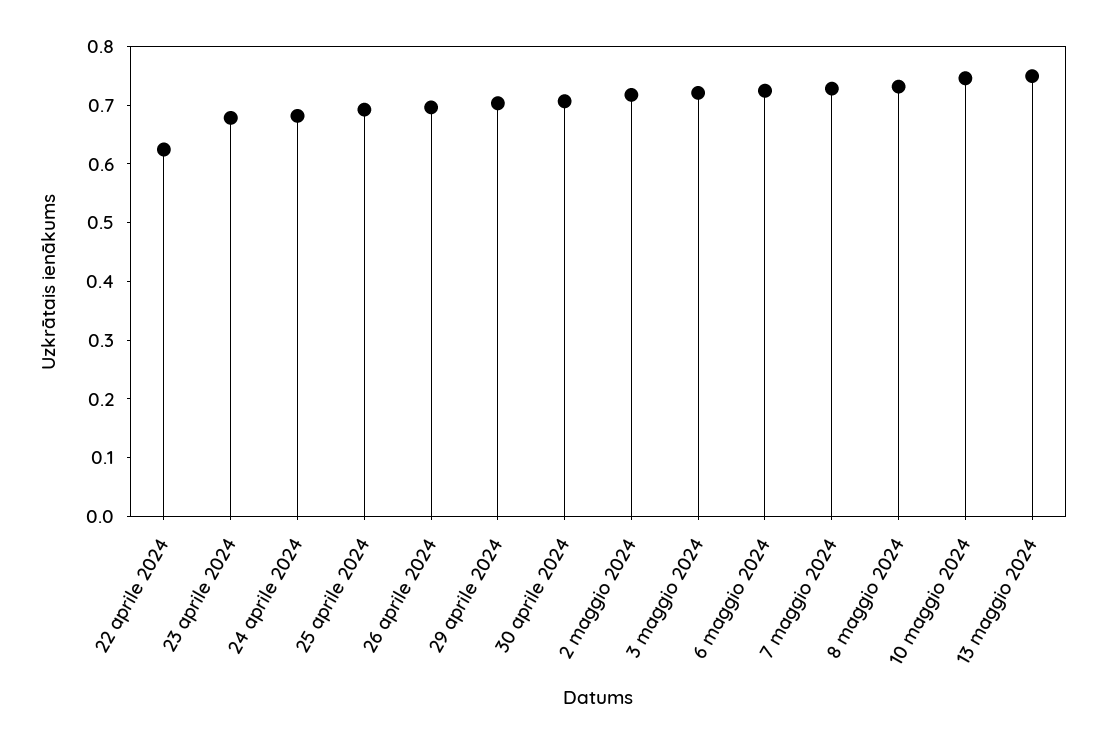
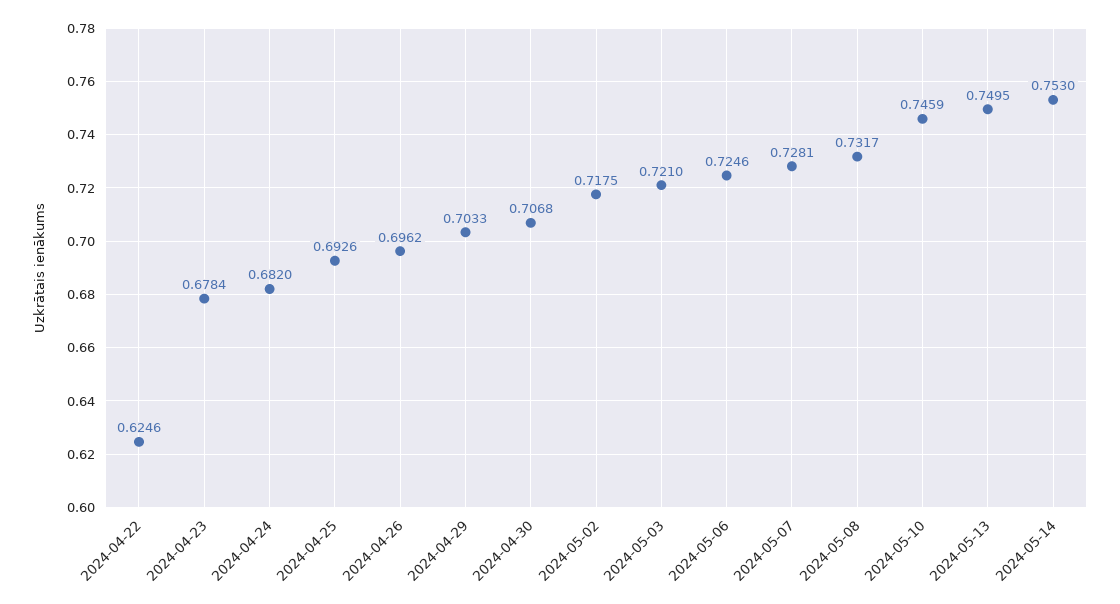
2024-05-14: none -> 0.753

